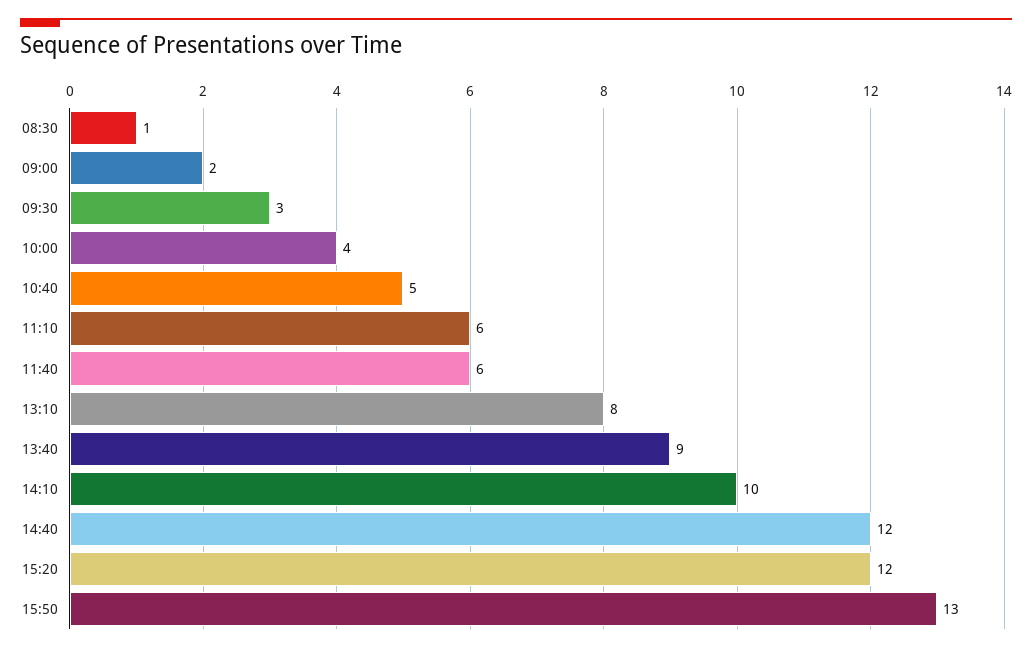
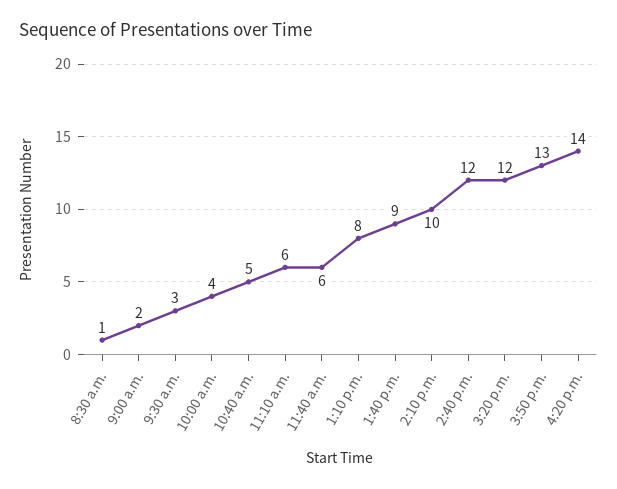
4:20 p.m.: none -> 14

